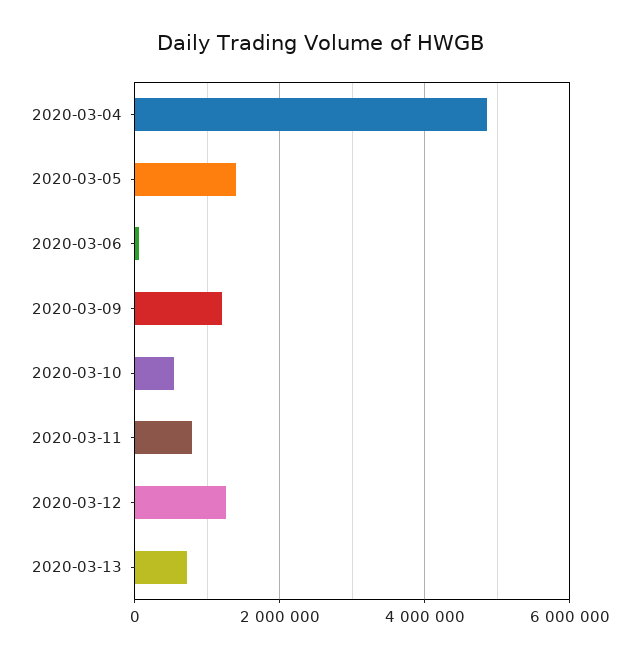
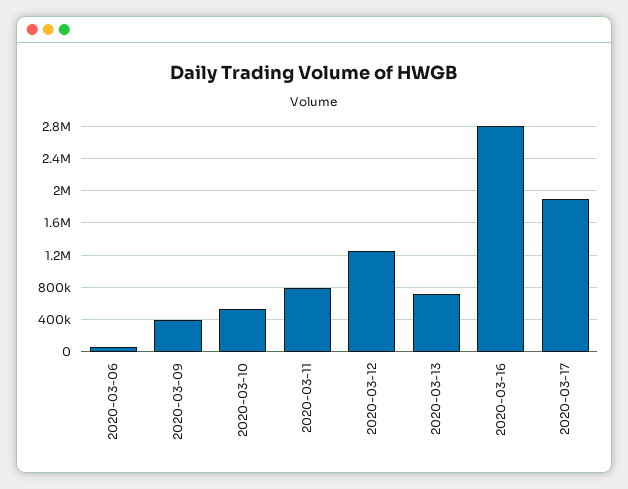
2020-03-04: 4800000 -> none
2020-03-05: 1400000 -> none
2020-03-09: 1200000 -> 400000
2020-03-16: none -> 2800000
2020-03-17: none -> 1900000

